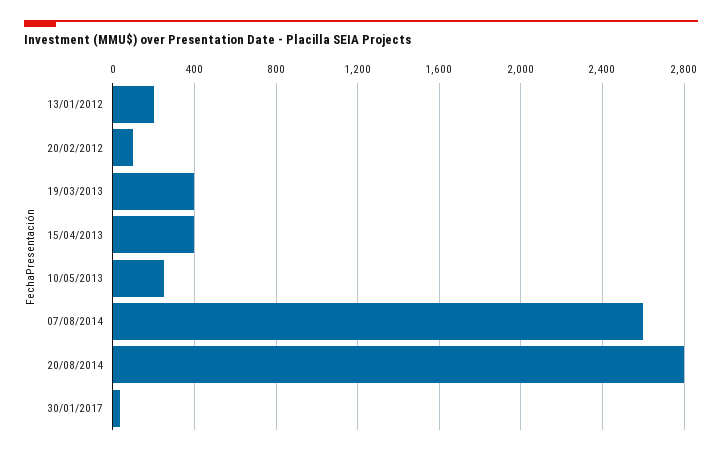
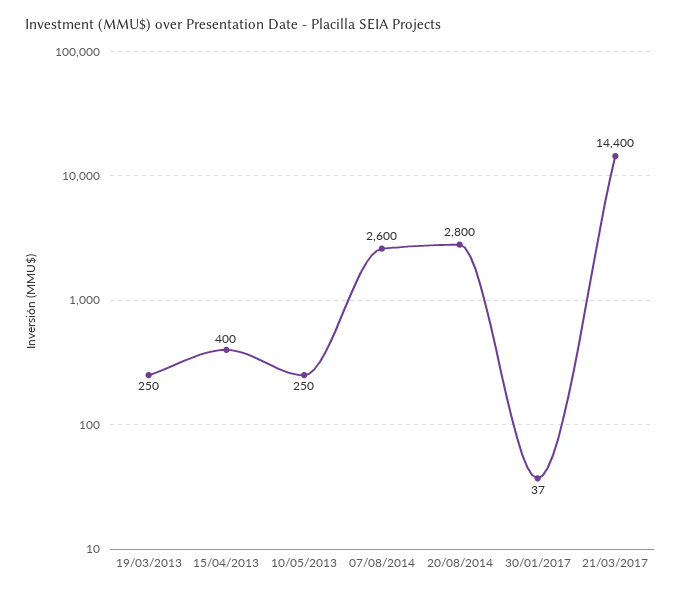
13/01/2012: 200 -> none
20/02/2012: 100 -> none
19/03/2013: 400 -> 250
21/03/2017: none -> 14400

